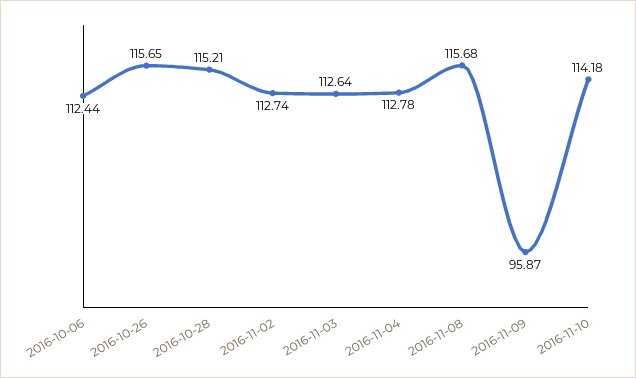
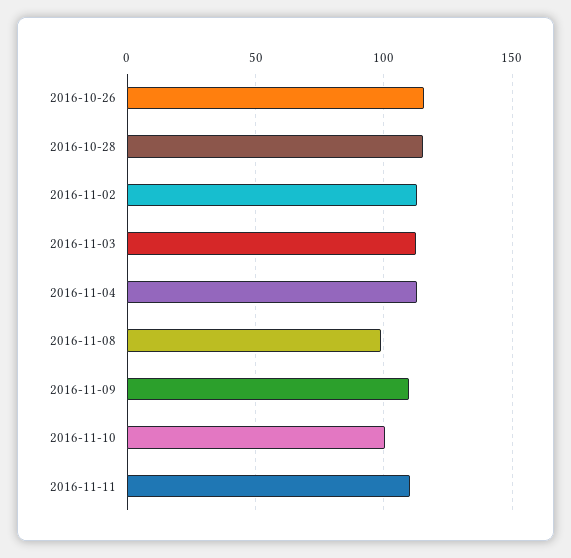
2016-10-06: 112.44 -> none
2016-11-08: 115.68 -> 100
2016-11-09: 95.87 -> 110
2016-11-10: 114.18 -> 100
2016-11-11: none -> 110

